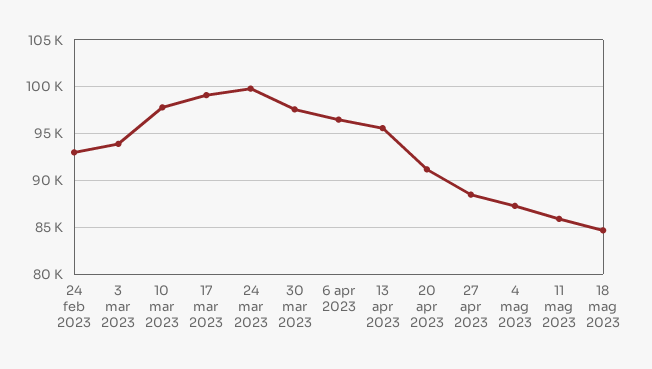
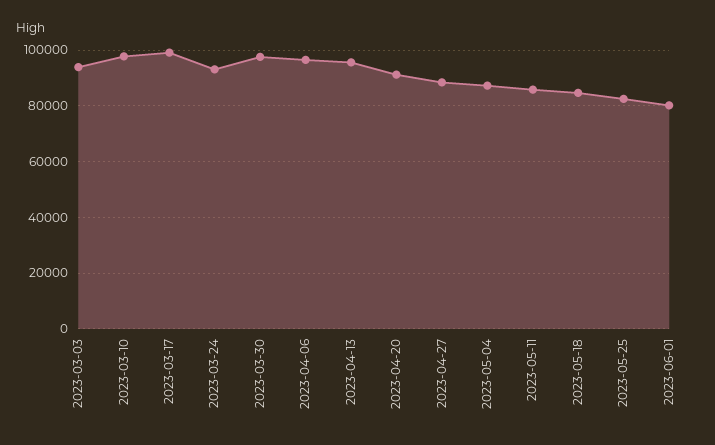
24 feb 2023: 93000 -> none
24 mar 2023: 100000 -> 92500
2023-05-25: none -> 82500
2023-06-01: none -> 80000

